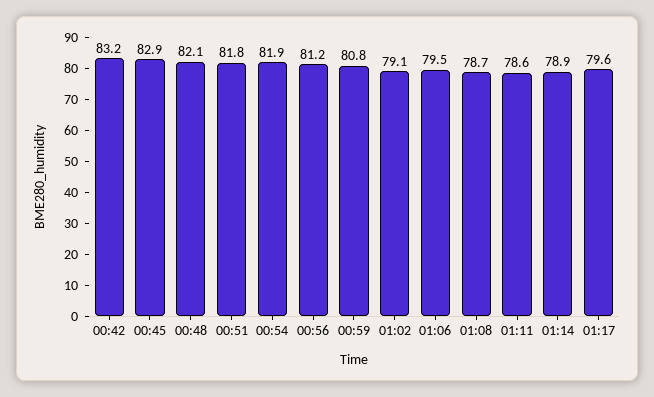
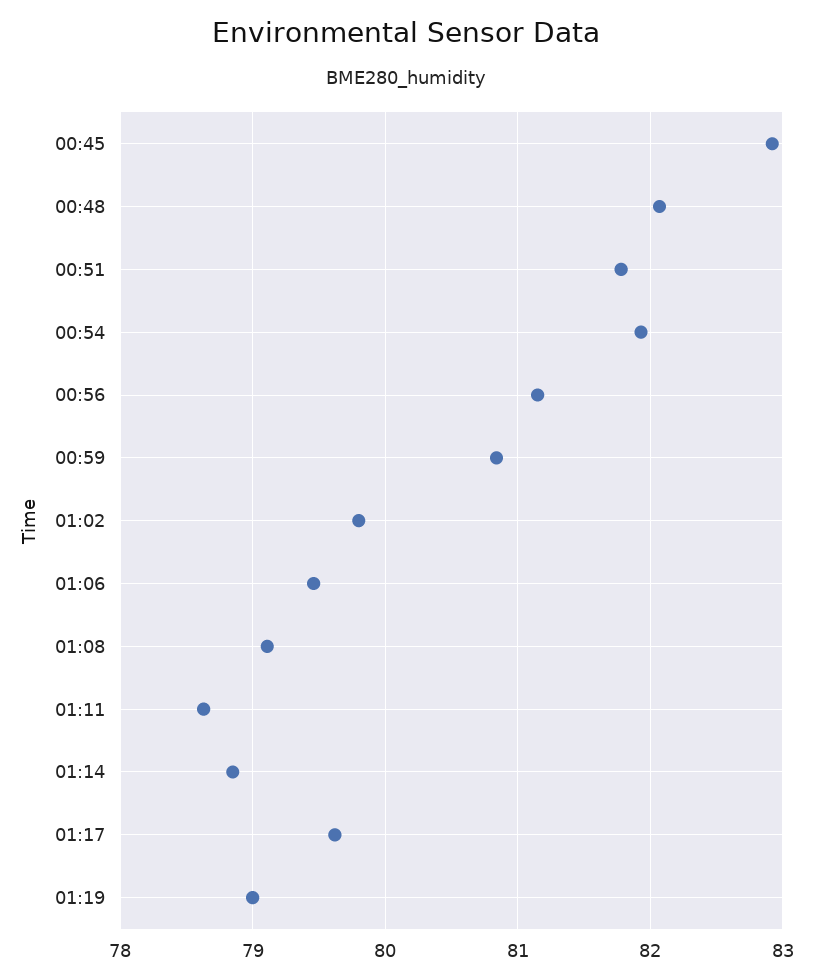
00:42: 83.2 -> none
01:02: 79.1 -> 79.8
01:08: 78.7 -> 79.1
01:19: none -> 79

